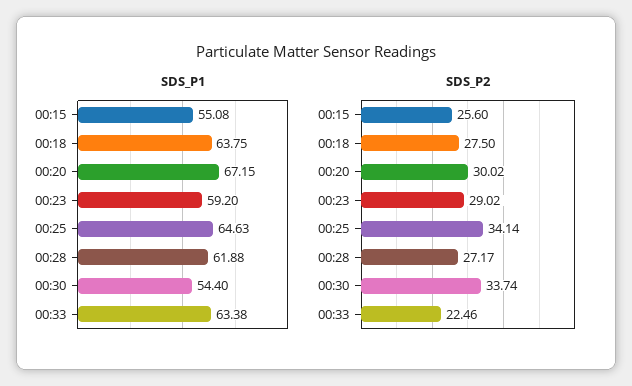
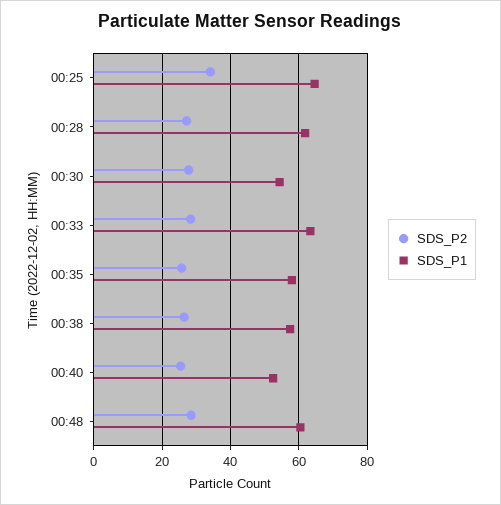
SDS_P1, 00:15: 55.08 -> none
SDS_P1, 00:18: 63.75 -> none
SDS_P1, 00:20: 67.15 -> none
SDS_P1, 00:23: 59.2 -> none
SDS_P2, 00:15: 25.6 -> none
SDS_P2, 00:18: 27.5 -> none
SDS_P2, 00:20: 30.02 -> none
SDS_P2, 00:23: 29.02 -> none
SDS_P2, 00:30: 33.74 -> 28
SDS_P2, 00:33: 22.46 -> 28
SDS_P2, 00:35: none -> 26
SDS_P1, 00:35: none -> 58
SDS_P2, 00:38: none -> 26
SDS_P1, 00:38: none -> 58
SDS_P2, 00:40: none -> 26
SDS_P1, 00:40: none -> 52
SDS_P2, 00:48: none -> 28
SDS_P1, 00:48: none -> 60

